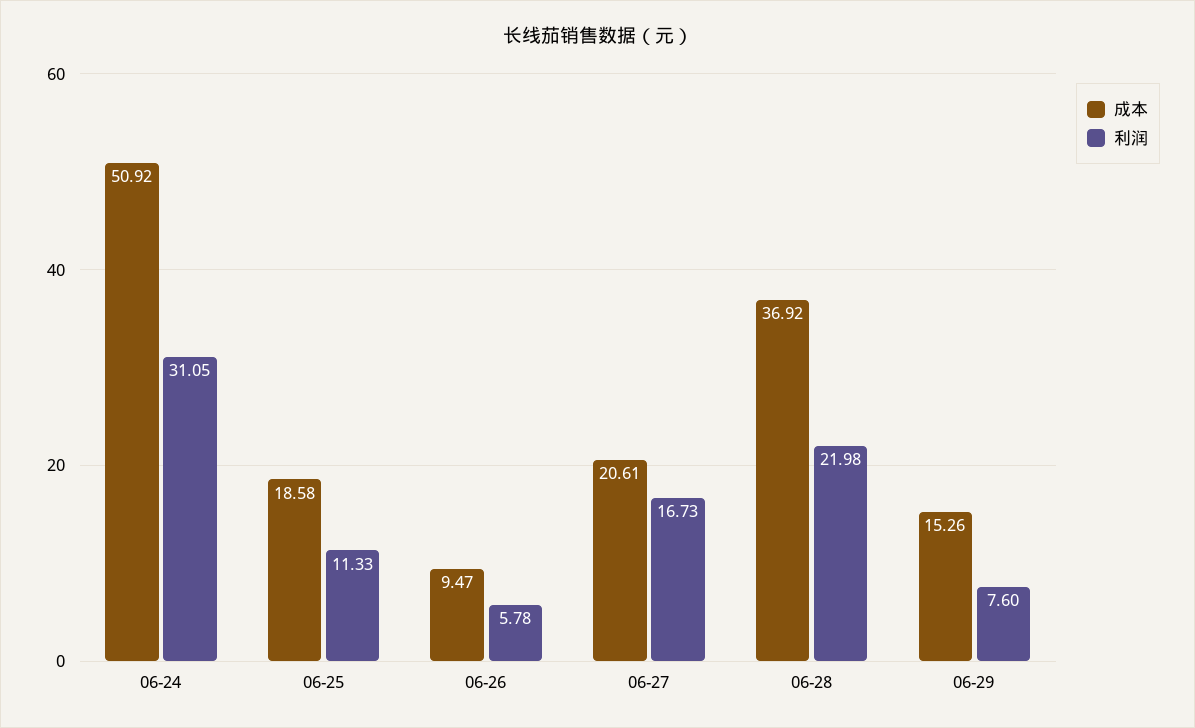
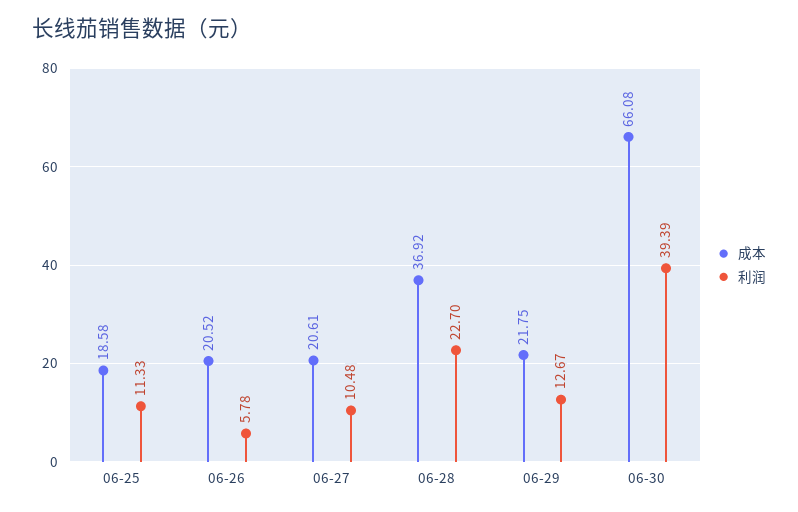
成本, 06-24: 50.92 -> none
利润, 06-24: 31.05 -> none
成本, 06-26: 9.47 -> 20.52
利润, 06-27: 16.73 -> 10.48
利润, 06-28: 21.98 -> 22.7
成本, 06-29: 15.26 -> 21.75
利润, 06-29: 7.6 -> 12.67
成本, 06-30: none -> 66.08
利润, 06-30: none -> 39.39

